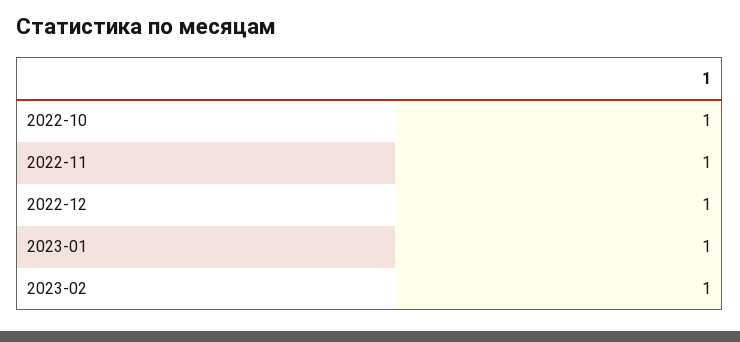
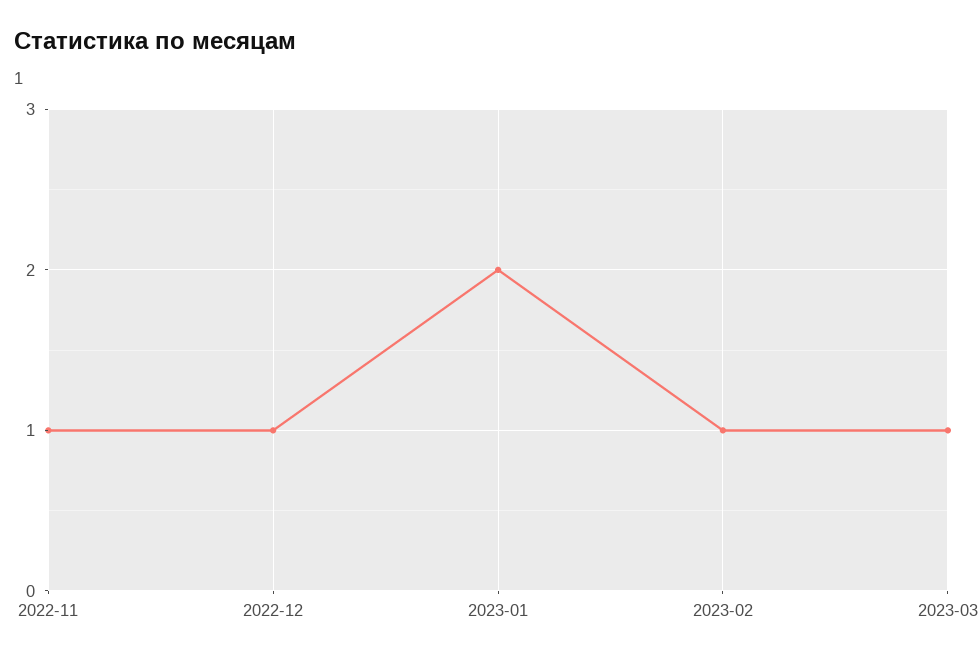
2022-10: 1 -> none
2023-01: 1 -> 2
2023-03: none -> 1

